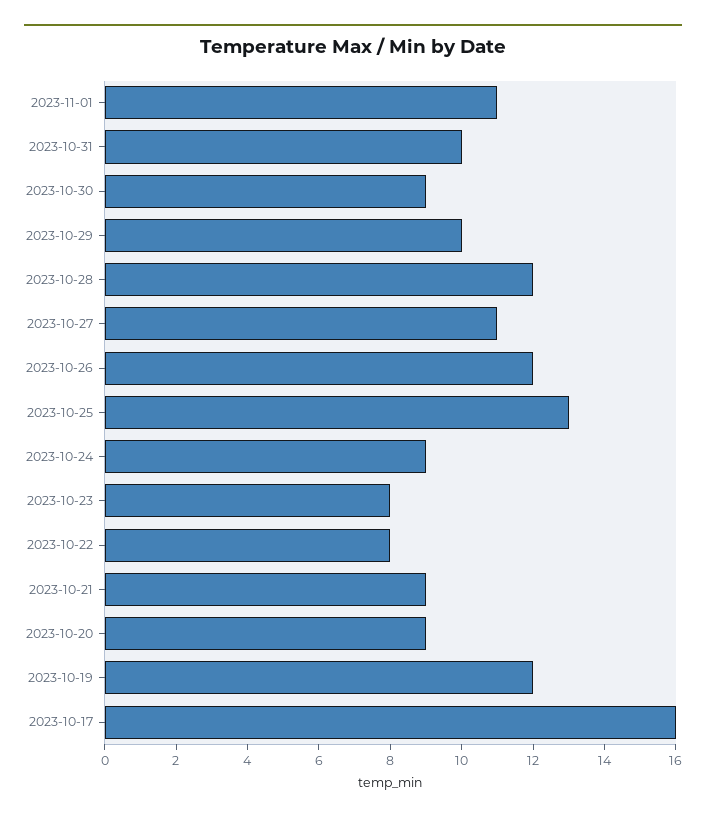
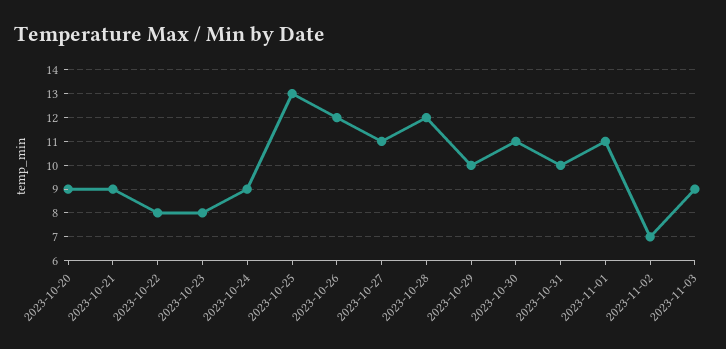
2023-10-30: 9 -> 11
2023-10-19: 12 -> none
2023-10-17: 16 -> none
2023-11-02: none -> 7
2023-11-03: none -> 9

